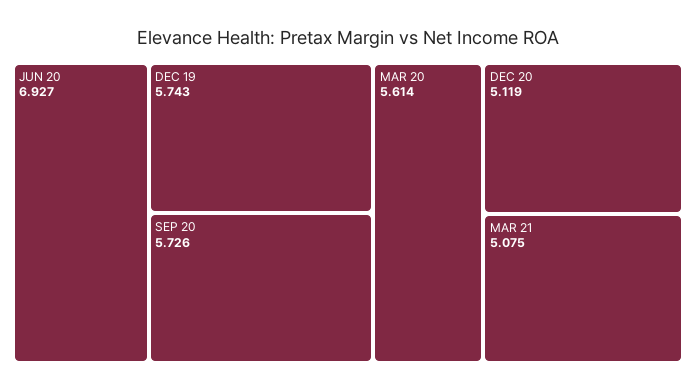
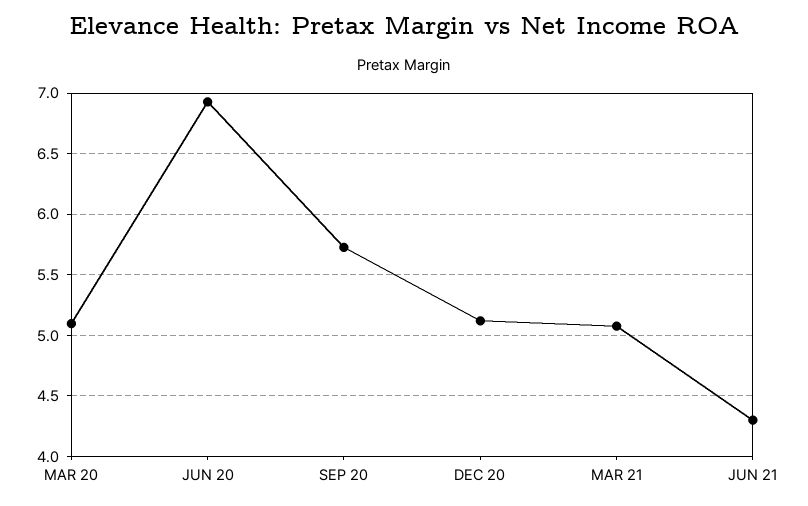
DEC 19: 5.743 -> none
MAR 20: 5.614 -> 5.1
JUN 21: none -> 4.3

